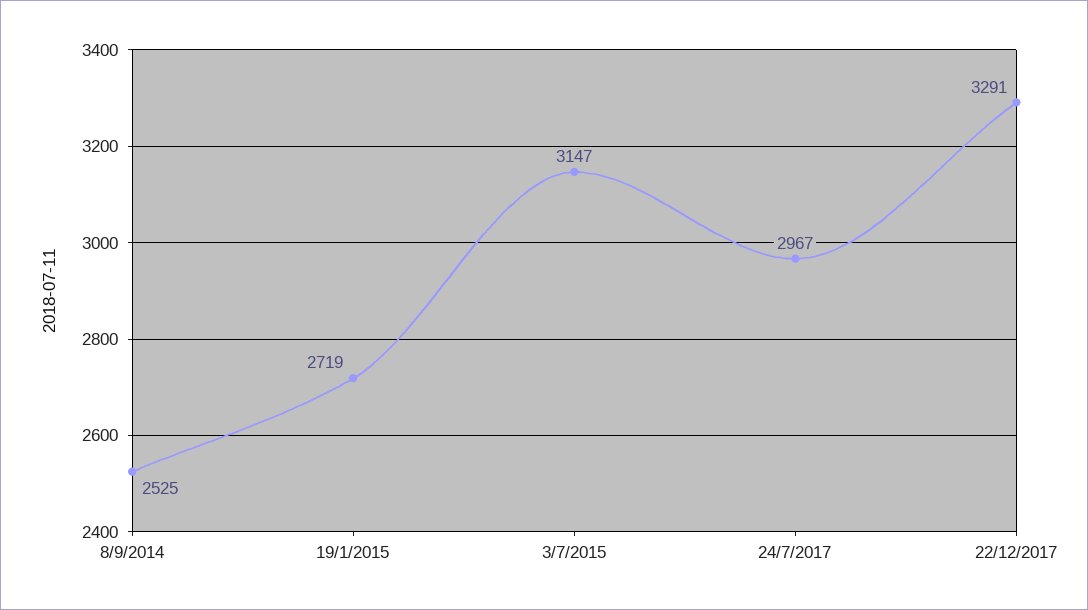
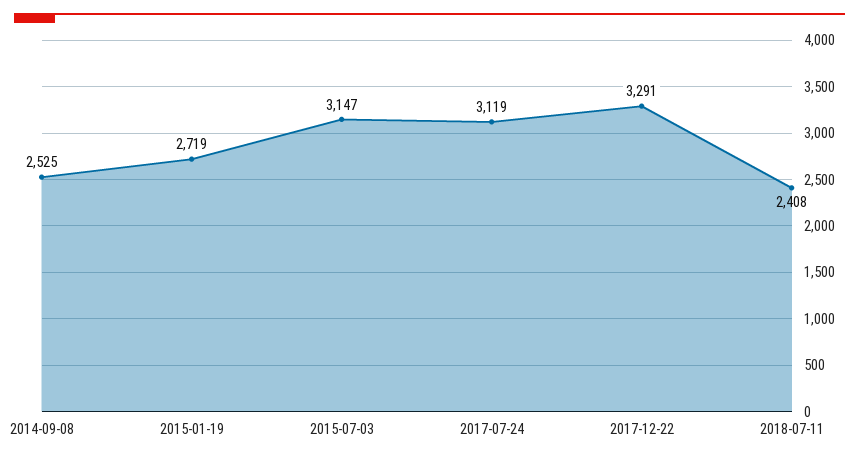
24/7/2017: 2967 -> 3119
2018-07-11: none -> 2408

